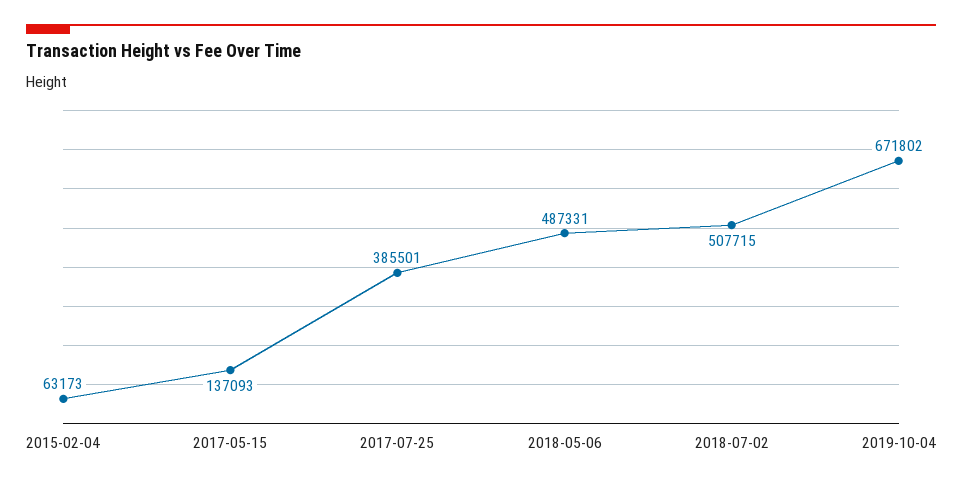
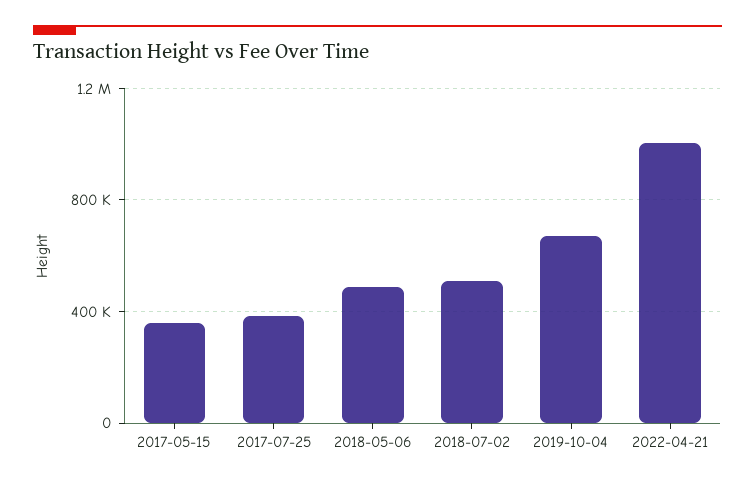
2015-02-04: 63173 -> none
2017-05-15: 137093 -> 350000
2022-04-21: none -> 1000000

